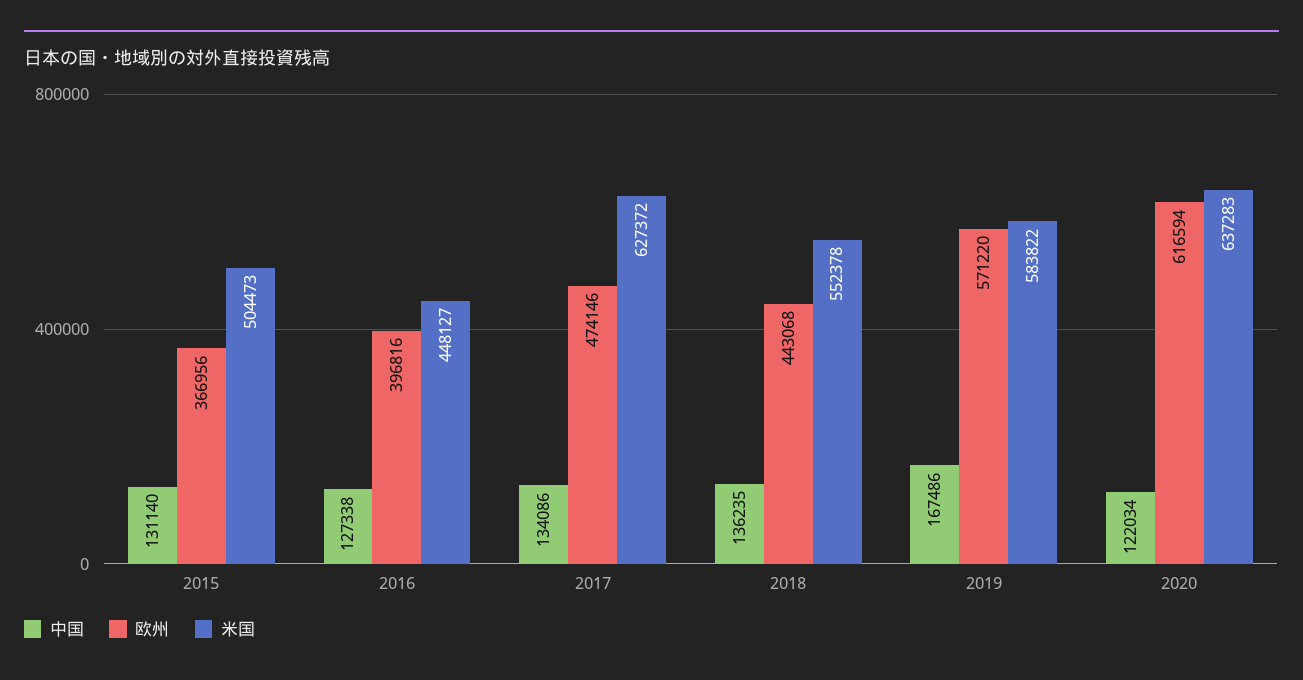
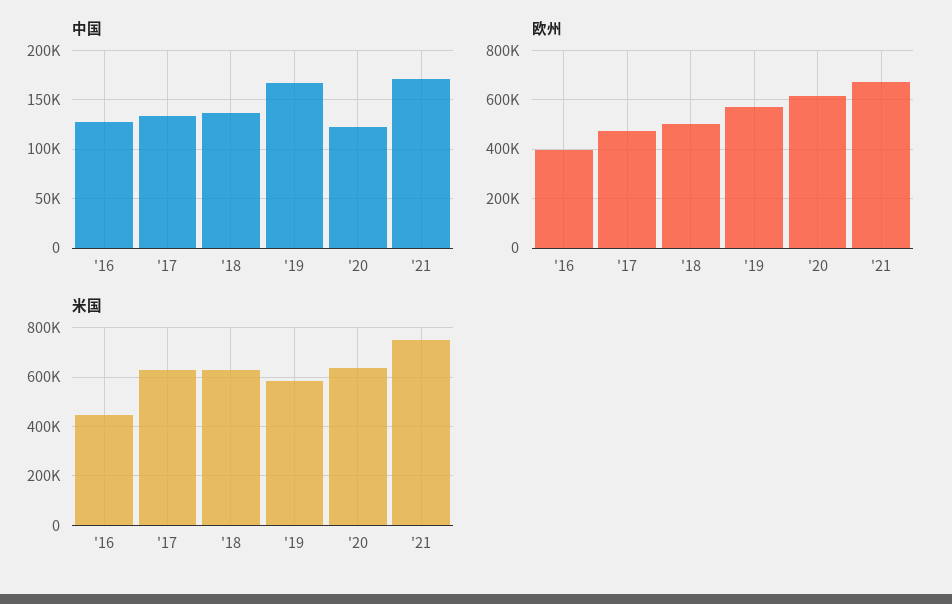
中国, 2015: 131140 -> none
欧州, 2015: 366956 -> none
米国, 2015: 504473 -> none
欧州, 2018: 443068 -> 500000
米国, 2018: 552378 -> 625000
中国, '21: none -> 170000
欧州, '21: none -> 675000
米国, '21: none -> 750000

